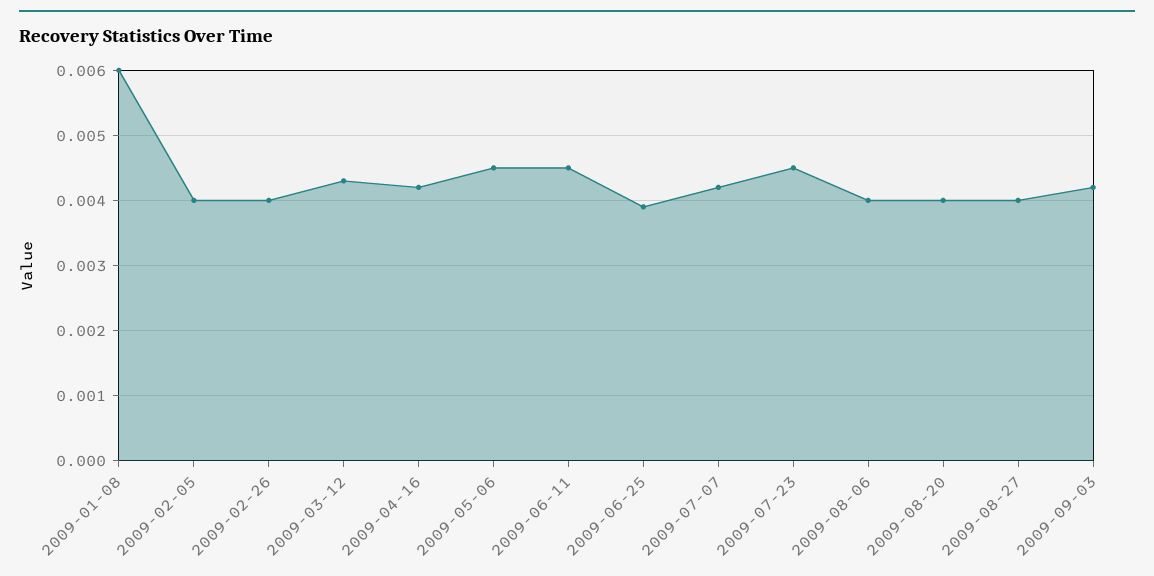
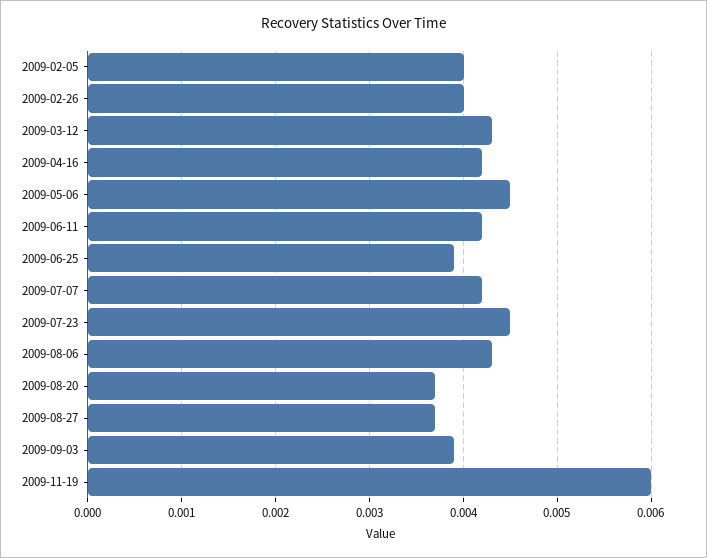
2009-01-08: 0.006 -> none
2009-06-11: 0.0045 -> 0.0042
2009-08-06: 0.004 -> 0.0043
2009-08-20: 0.004 -> 0.0037
2009-08-27: 0.004 -> 0.0037
2009-09-03: 0.0042 -> 0.0039
2009-11-19: none -> 0.006

